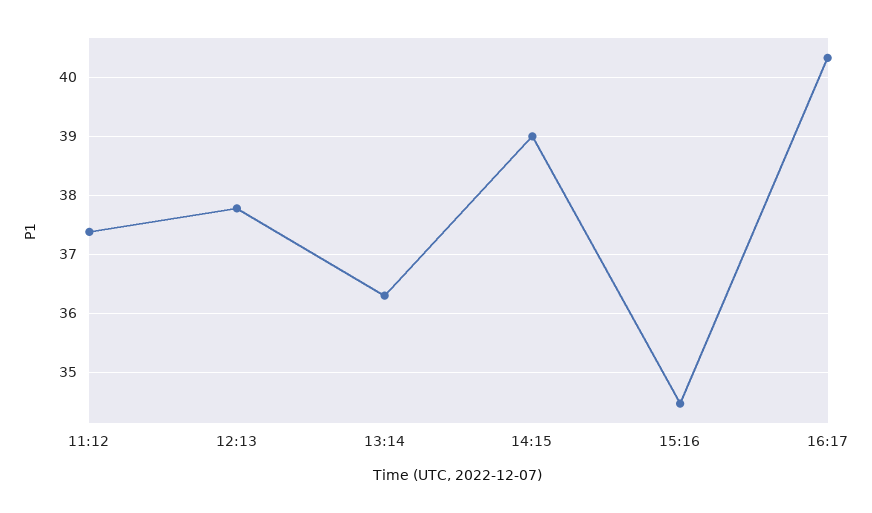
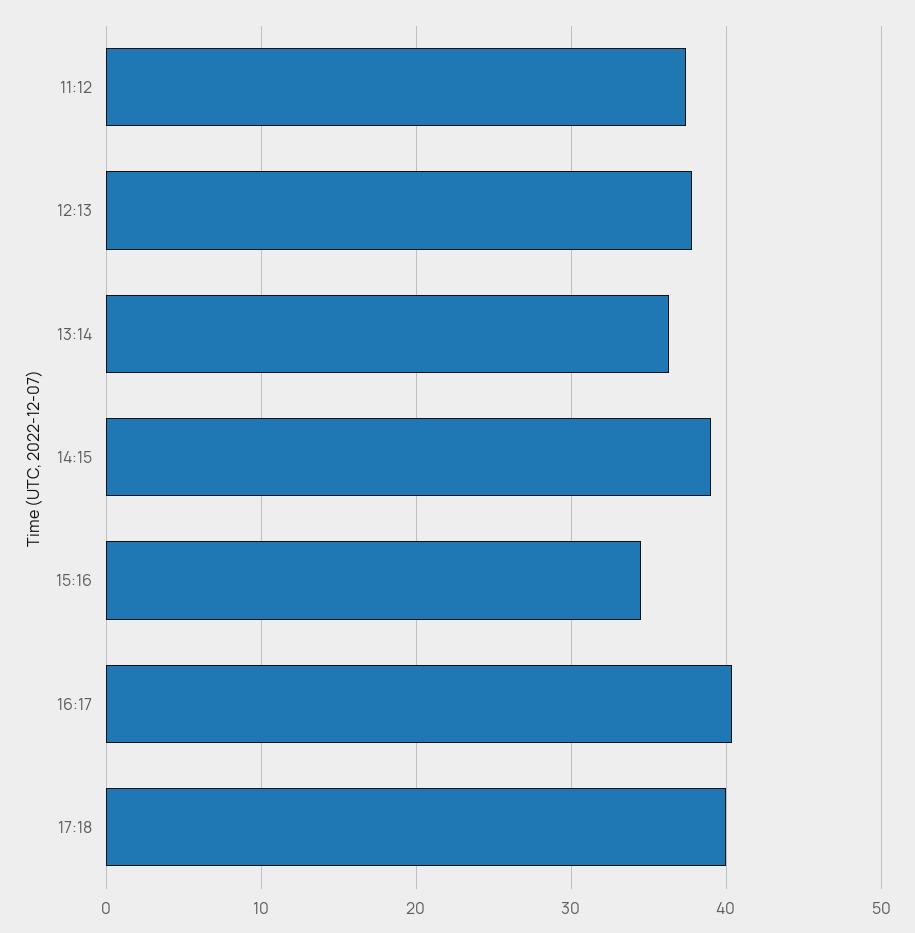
17:18: none -> 40

